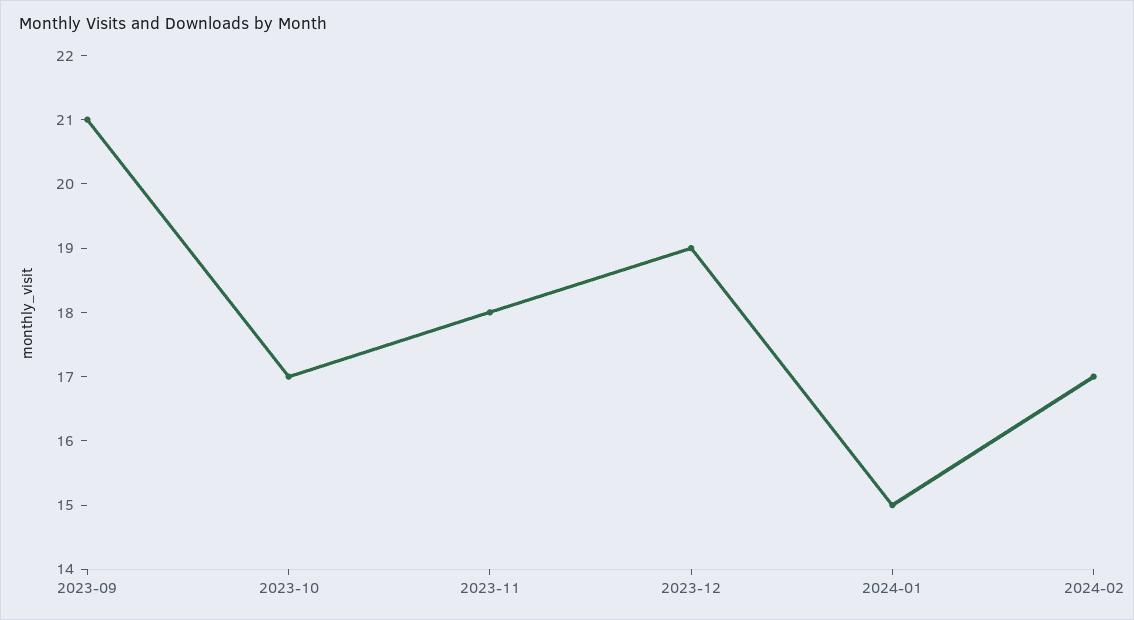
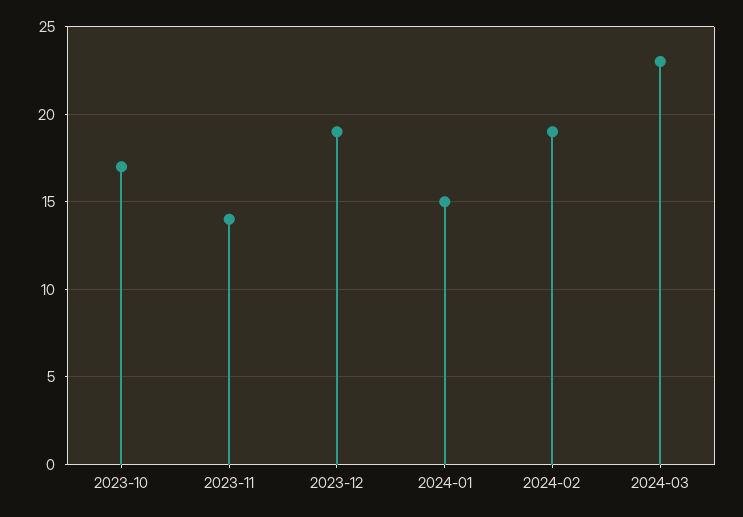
2023-09: 21 -> none
2023-11: 18 -> 14
2024-02: 17 -> 19
2024-03: none -> 23

